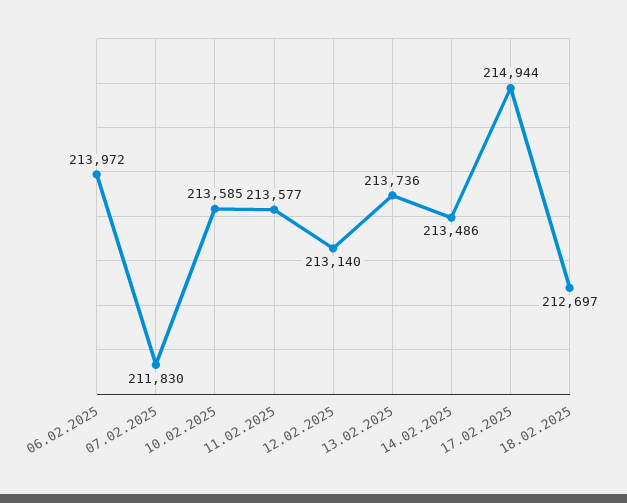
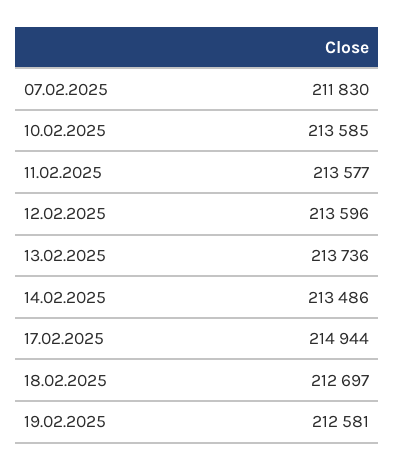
06.02.2025: 213972 -> none
12.02.2025: 213140 -> 213596
19.02.2025: none -> 212581

